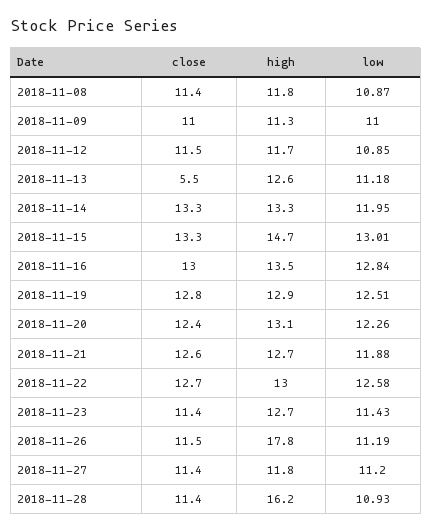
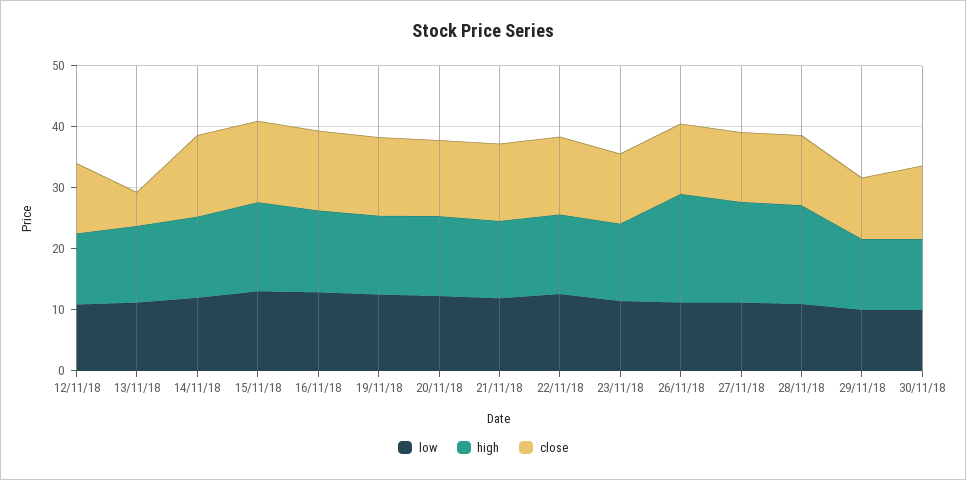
close, 2018-11-08: 11.4 -> none
high, 2018-11-08: 11.8 -> none
low, 2018-11-08: 10.87 -> none
close, 2018-11-09: 11 -> none
high, 2018-11-09: 11.3 -> none
low, 2018-11-09: 11 -> none
high, 2018-11-27: 11.8 -> 16
low, 29/11/18: none -> 10
high, 29/11/18: none -> 12
close, 29/11/18: none -> 10
low, 30/11/18: none -> 10
high, 30/11/18: none -> 12
close, 30/11/18: none -> 12

